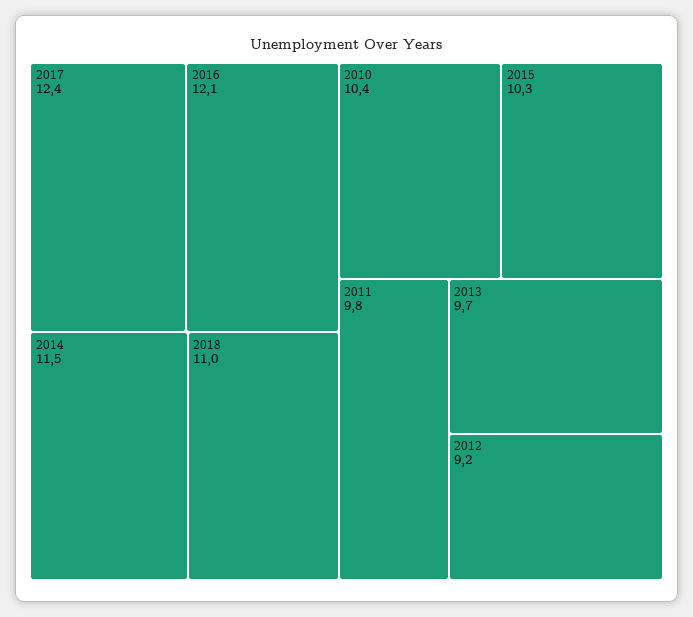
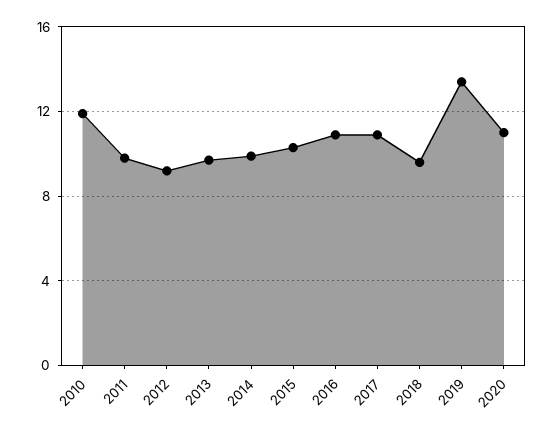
2017: 12.4 -> 11
2016: 12.1 -> 11
2014: 11.5 -> 10
2018: 11 -> 9.5
2010: 10.4 -> 12
2019: none -> 13.5
2020: none -> 11

